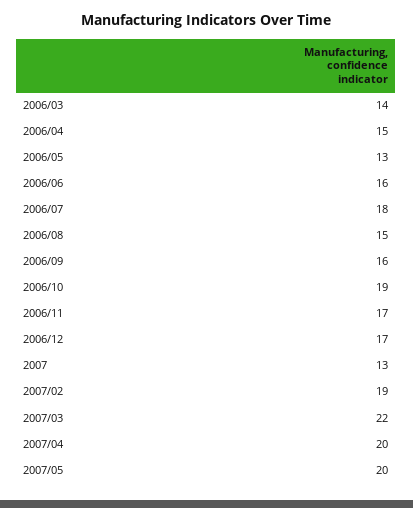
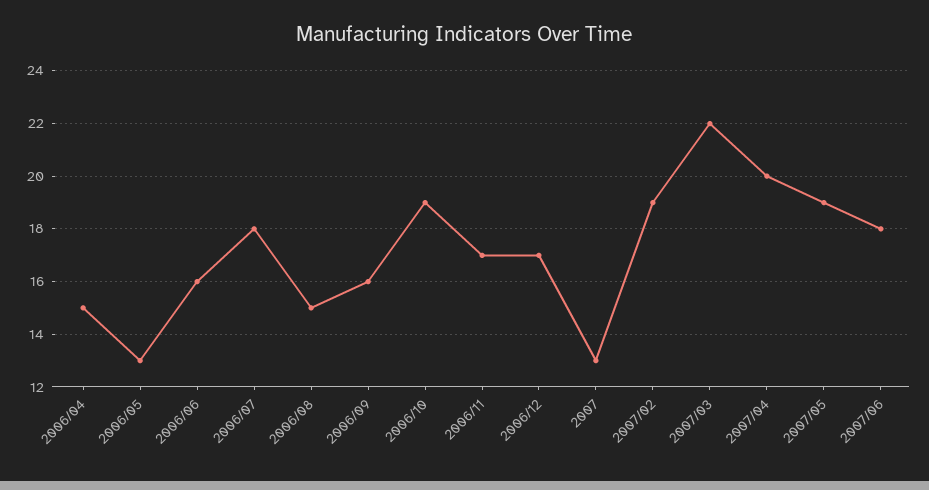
2006/03: 14 -> none
2007/05: 20 -> 19
2007/06: none -> 18

